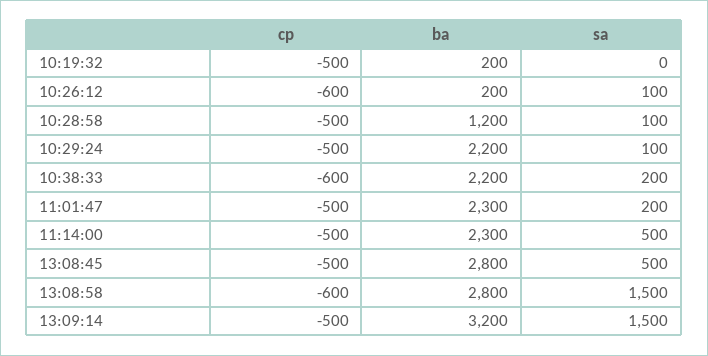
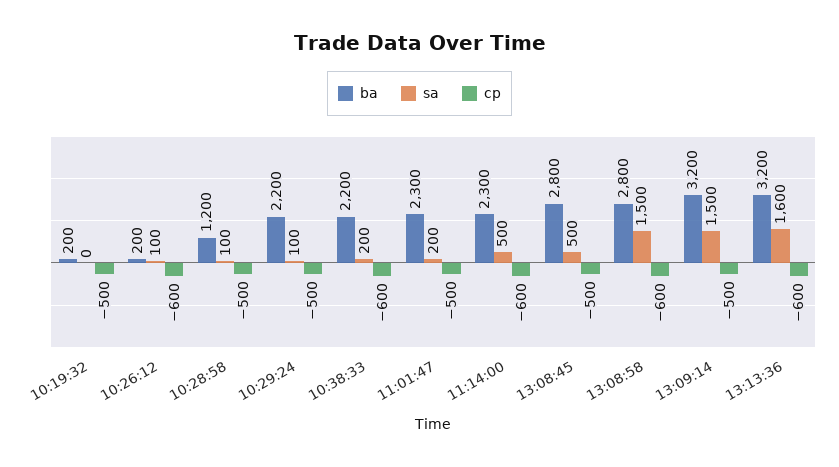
cp, 11:14:00: -500 -> -600
ba, 13:13:36: none -> 3200
sa, 13:13:36: none -> 1600
cp, 13:13:36: none -> -600

